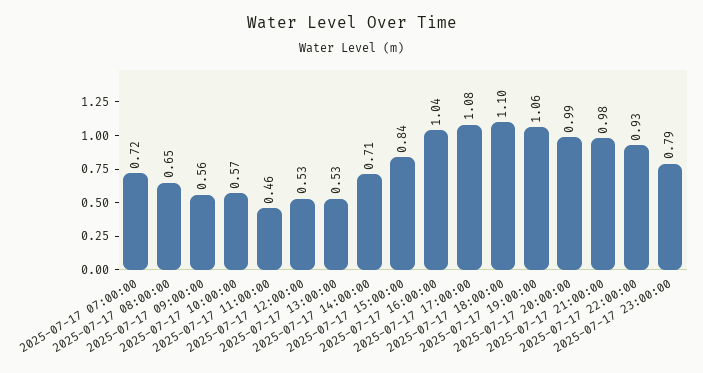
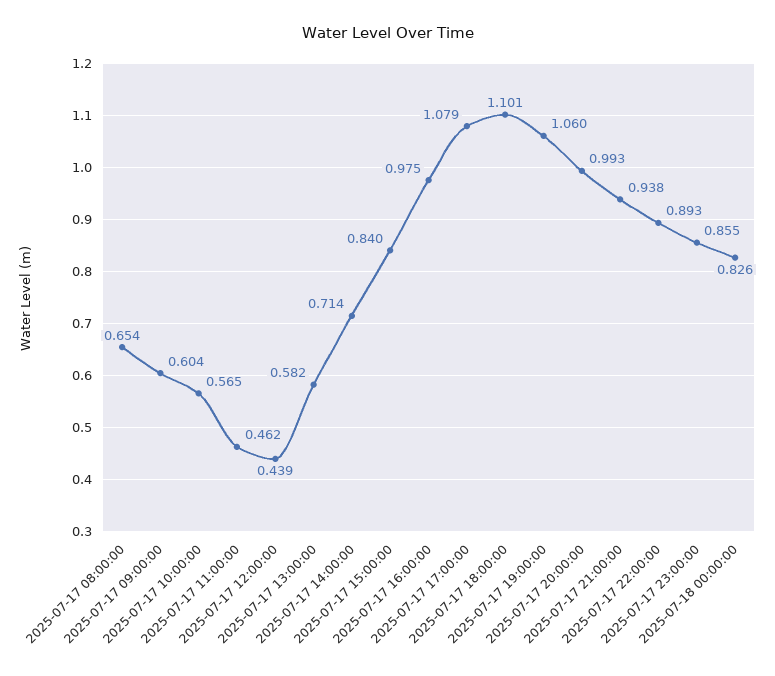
2025-07-17 07:00:00: 0.72 -> none
2025-07-17 09:00:00: 0.56 -> 0.604
2025-07-17 12:00:00: 0.53 -> 0.439
2025-07-17 13:00:00: 0.53 -> 0.582
2025-07-17 16:00:00: 1.04 -> 0.975
2025-07-17 21:00:00: 0.98 -> 0.938
2025-07-17 22:00:00: 0.93 -> 0.893
2025-07-17 23:00:00: 0.79 -> 0.855
2025-07-18 00:00:00: none -> 0.826

